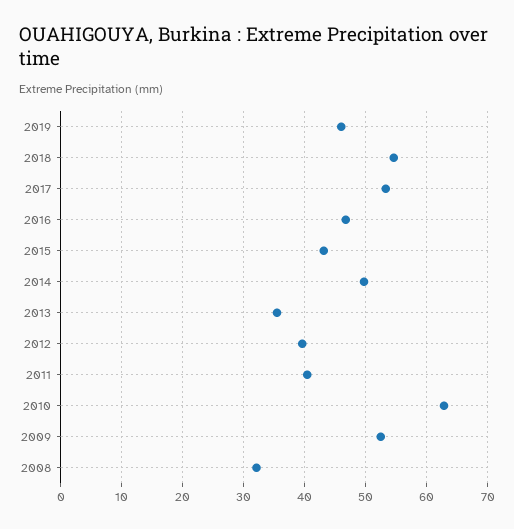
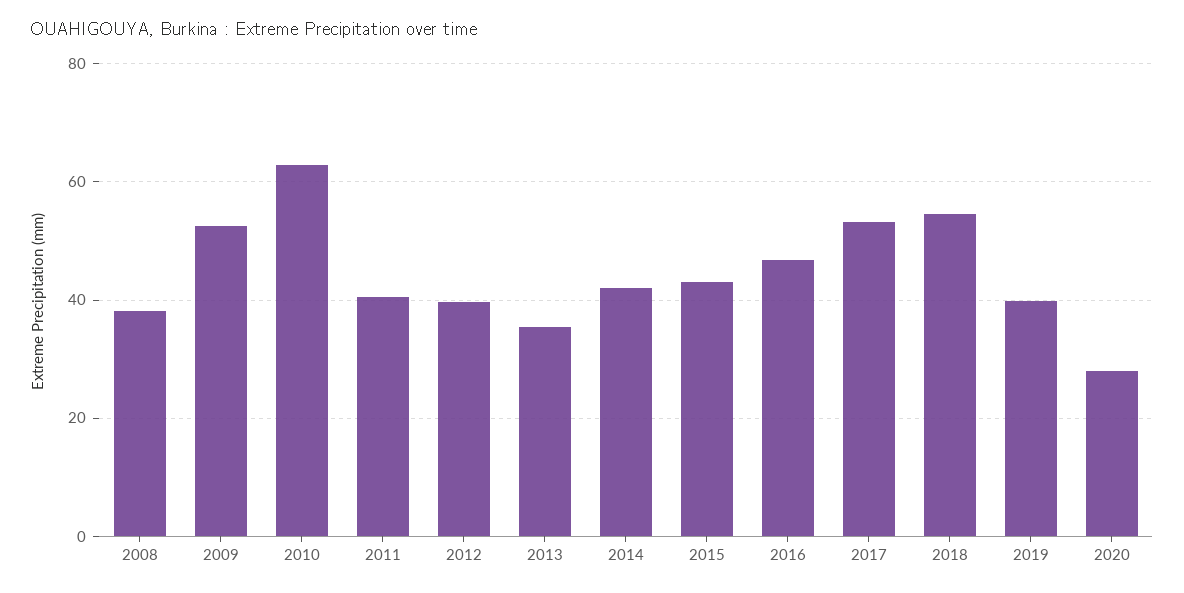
2019: 46 -> 40
2014: 50 -> 42
2008: 32 -> 38
2020: none -> 28

